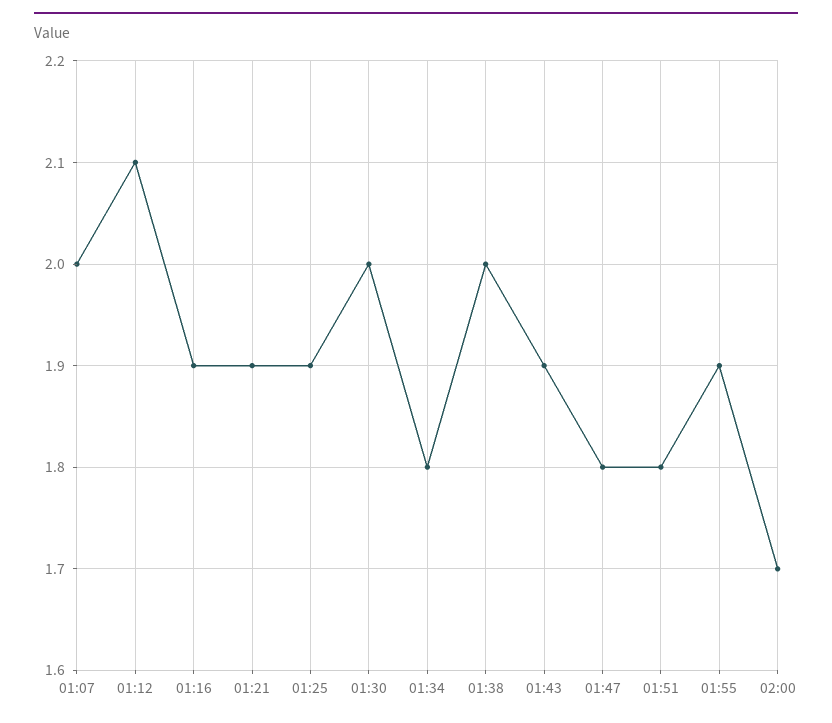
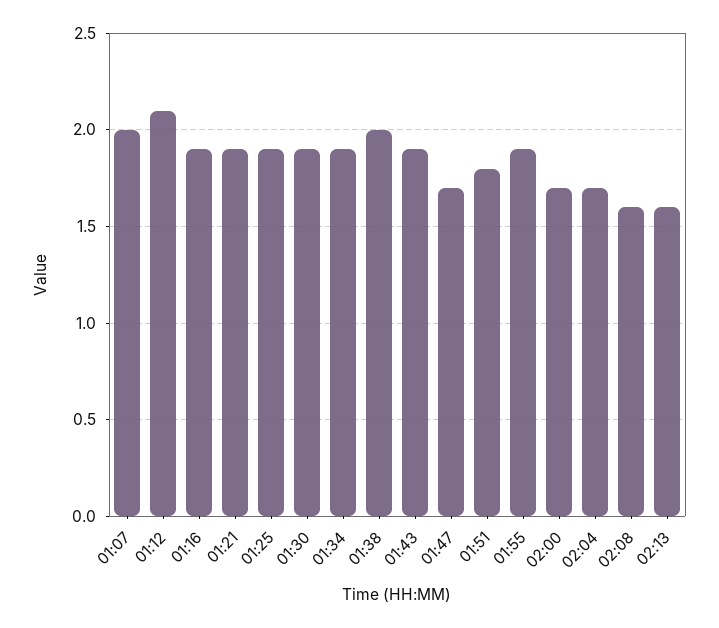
01:30: 2 -> 1.9
01:34: 1.8 -> 1.9
01:47: 1.8 -> 1.7
02:04: none -> 1.7
02:08: none -> 1.6
02:13: none -> 1.6

